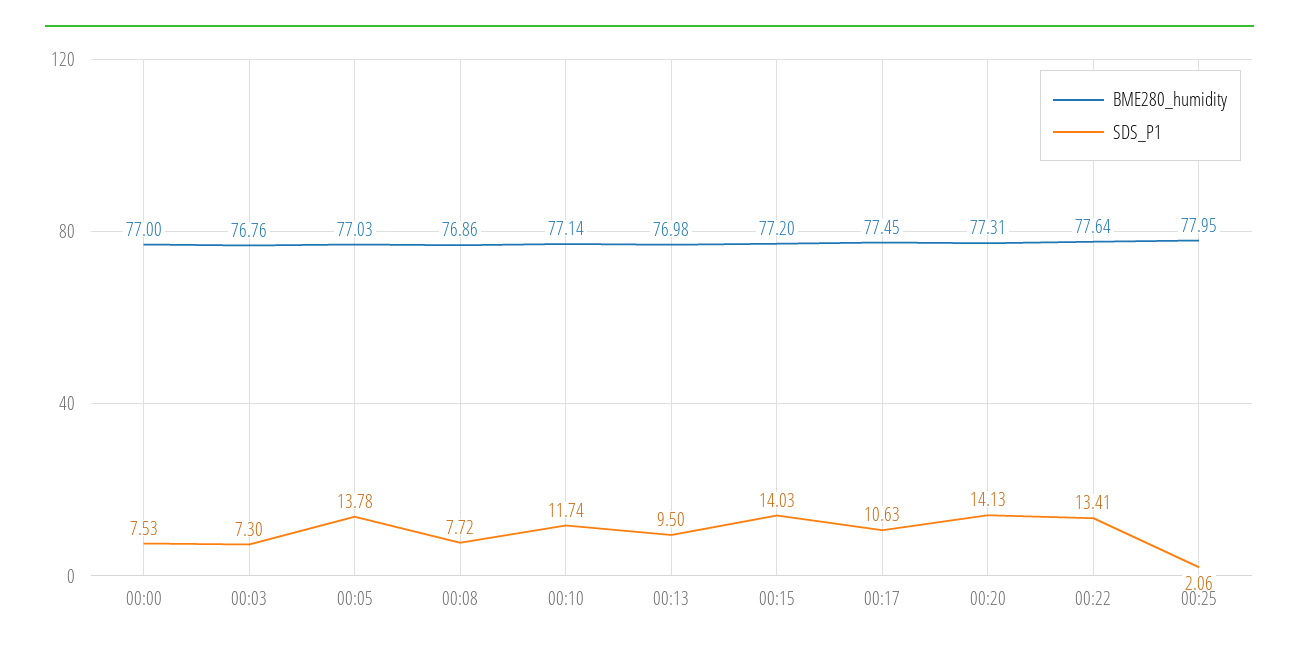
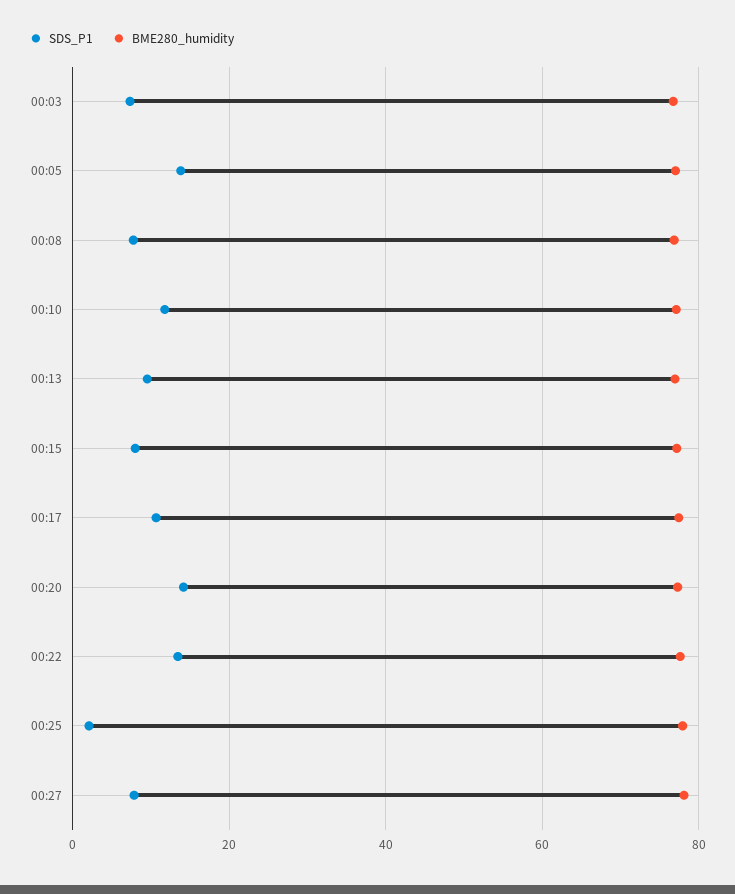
BME280_humidity, 00:00: 77 -> none
SDS_P1, 00:00: 7.53 -> none
SDS_P1, 00:15: 14.03 -> 8
SDS_P1, 00:27: none -> 8
BME280_humidity, 00:27: none -> 78

